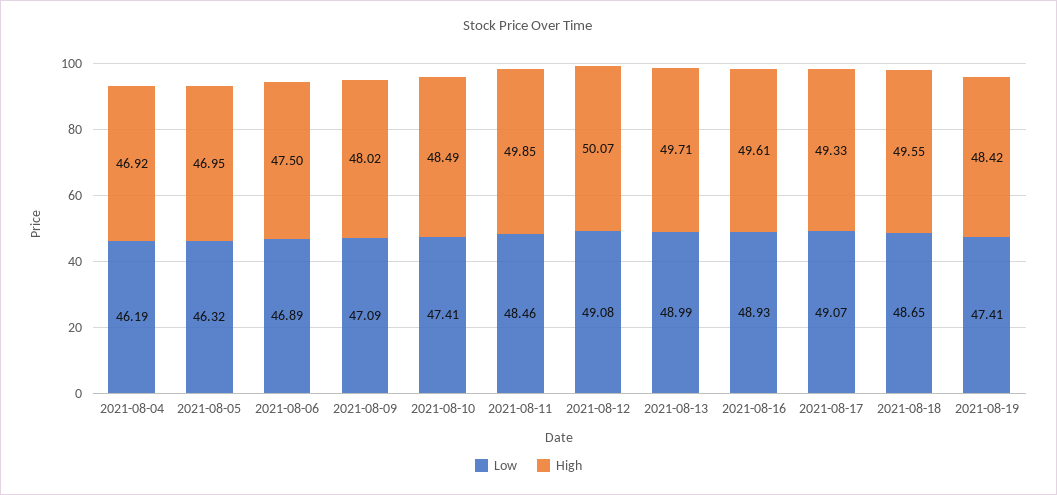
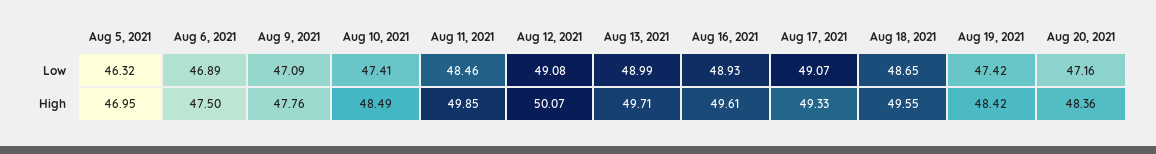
Low, 2021-08-04: 46.19 -> none
High, 2021-08-04: 46.92 -> none
High, 2021-08-09: 48.02 -> 47.76
Low, 2021-08-19: 47.41 -> 47.42
Low, Aug 20, 2021: none -> 47.16
High, Aug 20, 2021: none -> 48.36

